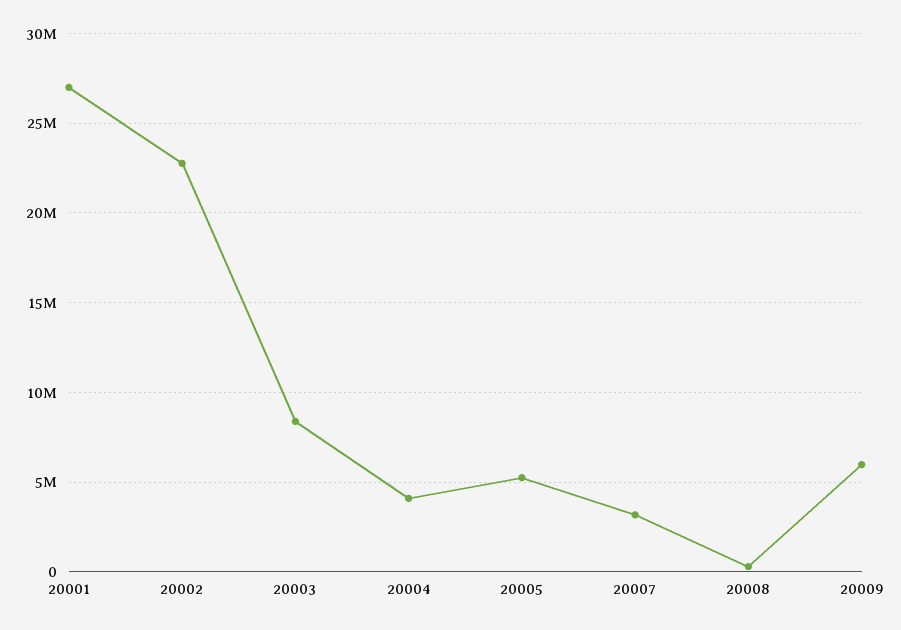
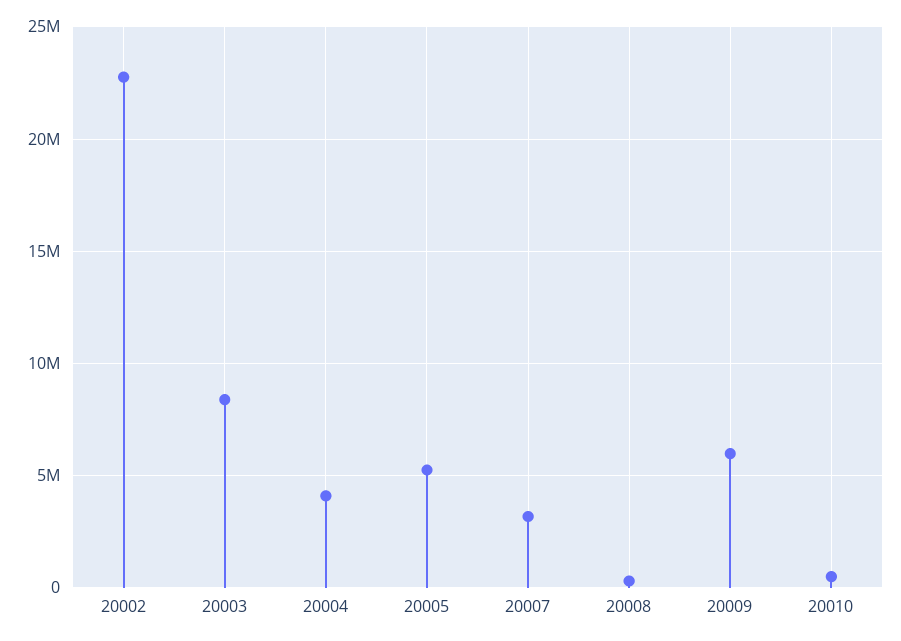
20001: 27000000 -> none
20010: none -> 500000

